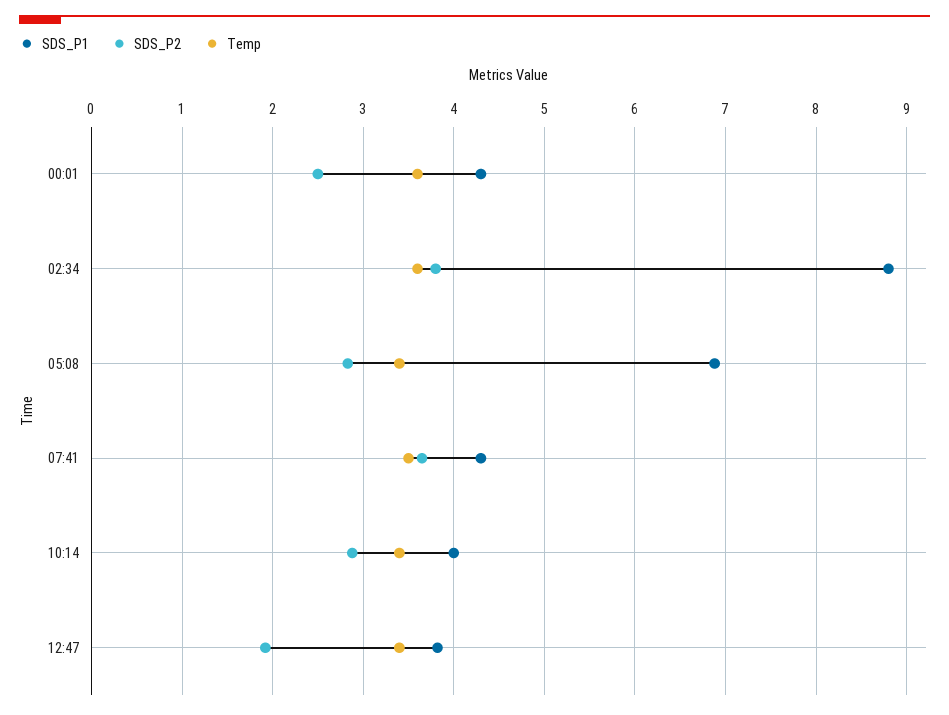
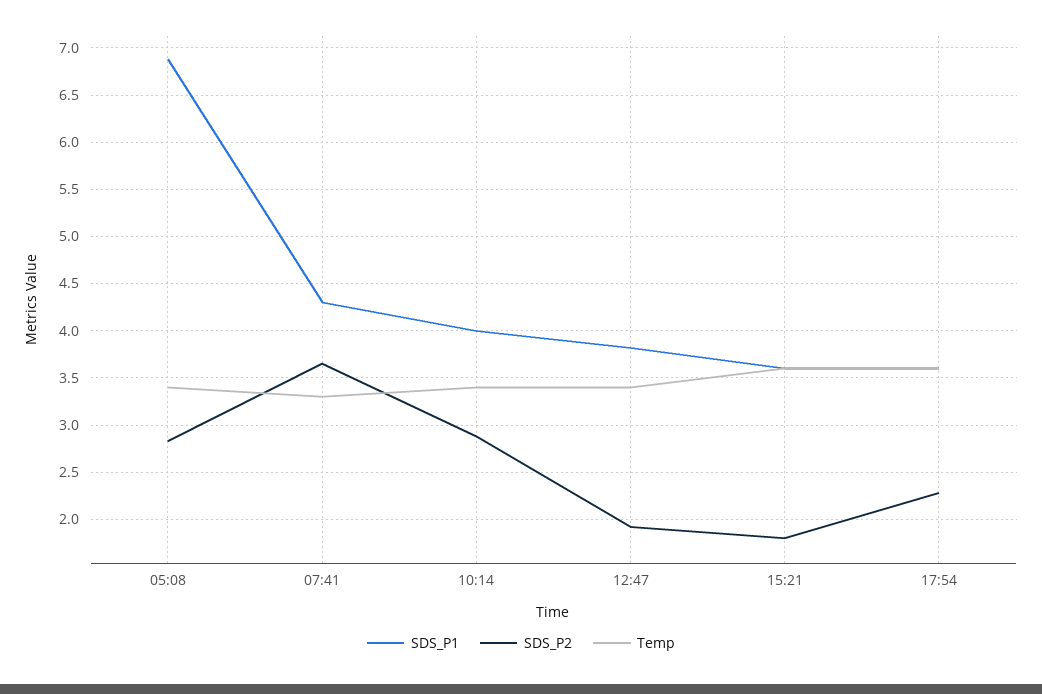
SDS_P1, 00:01: 4.3 -> none
SDS_P2, 00:01: 2.5 -> none
Temp, 00:01: 3.6 -> none
SDS_P1, 02:34: 8.8 -> none
SDS_P2, 02:34: 3.8 -> none
Temp, 02:34: 3.6 -> none
Temp, 07:41: 3.5 -> 3.3
SDS_P1, 15:21: none -> 3.6
SDS_P2, 15:21: none -> 1.8
Temp, 15:21: none -> 3.6
SDS_P1, 17:54: none -> 3.6
SDS_P2, 17:54: none -> 2.3
Temp, 17:54: none -> 3.6

